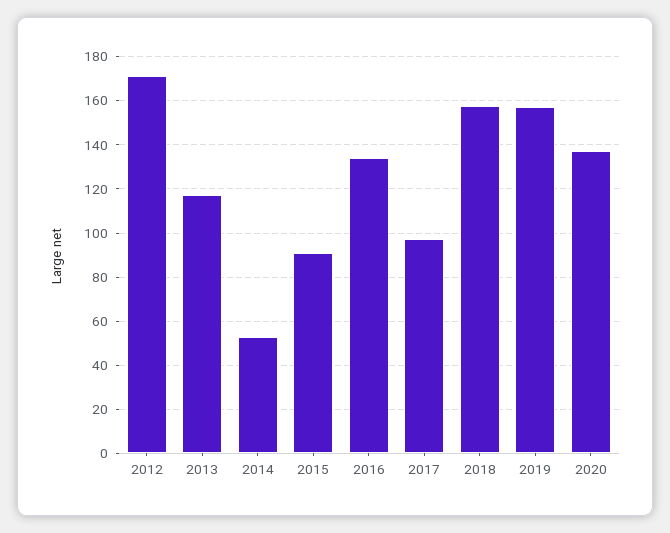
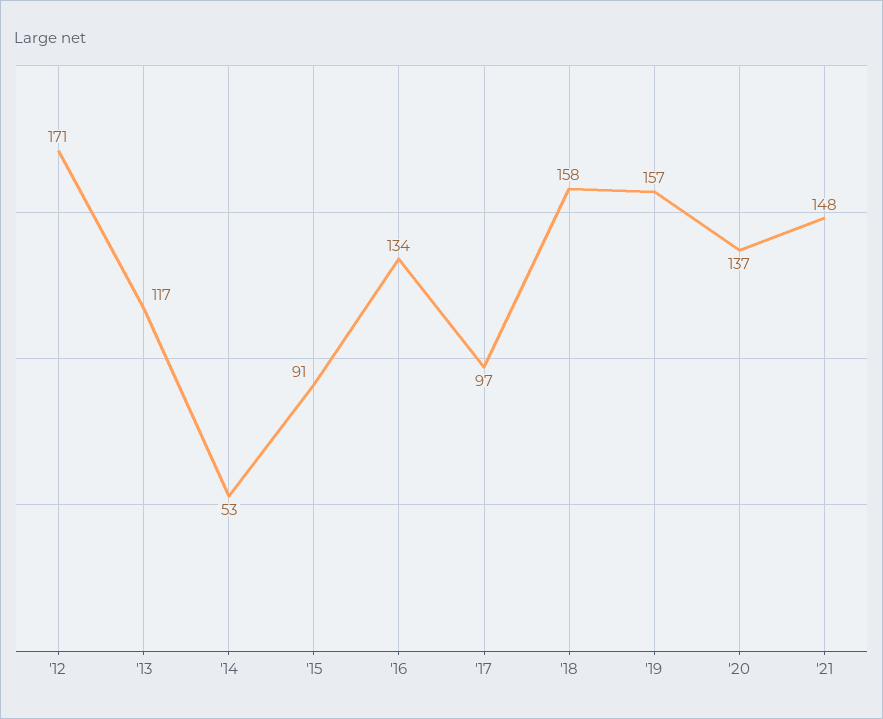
'21: none -> 148

